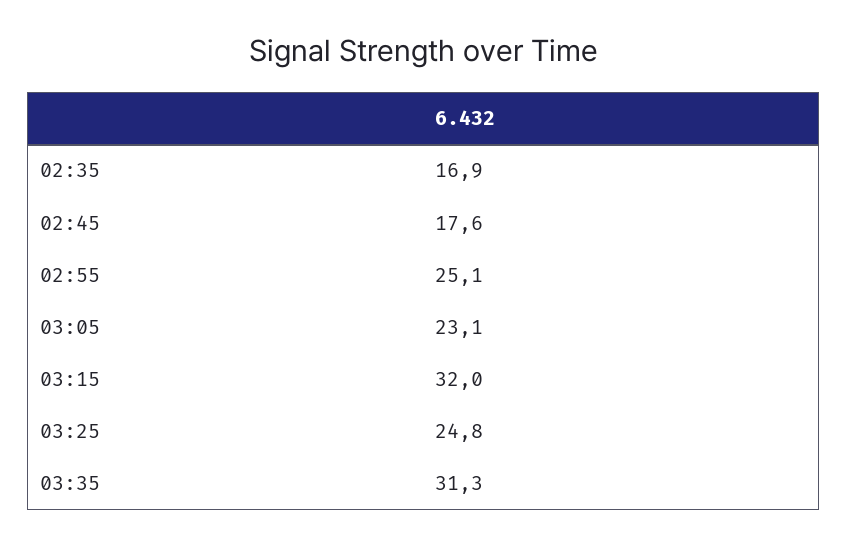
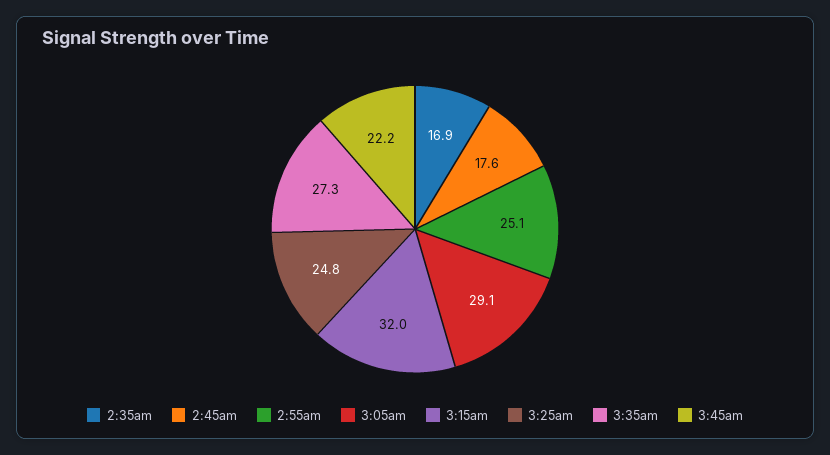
03:05: 23.1 -> 29.1
03:35: 31.3 -> 27.3
3:45am: none -> 22.2

